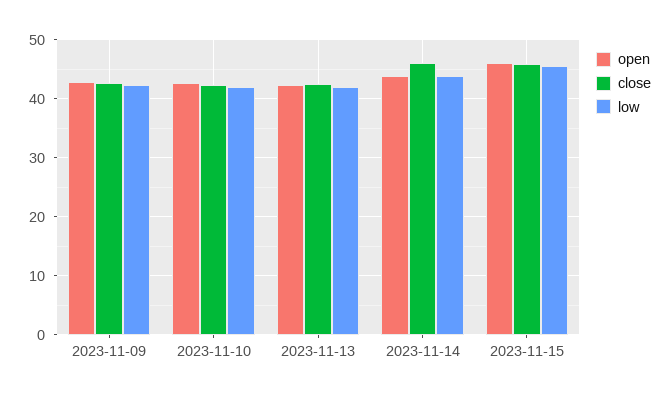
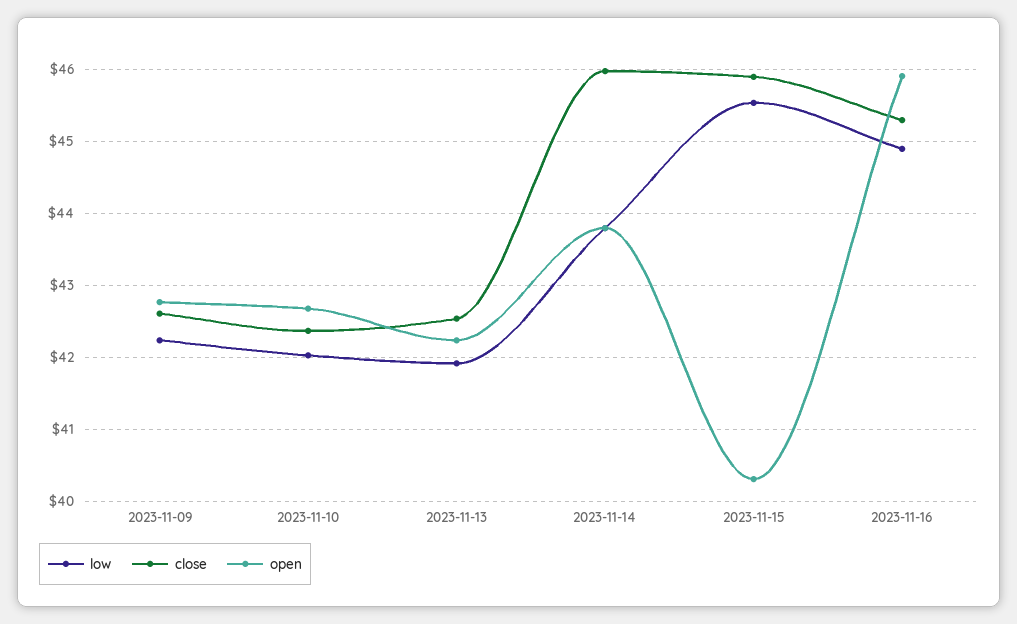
open, 2023-11-15: 46 -> 40.3
low, 2023-11-16: none -> 44.9
close, 2023-11-16: none -> 45.3
open, 2023-11-16: none -> 45.9

